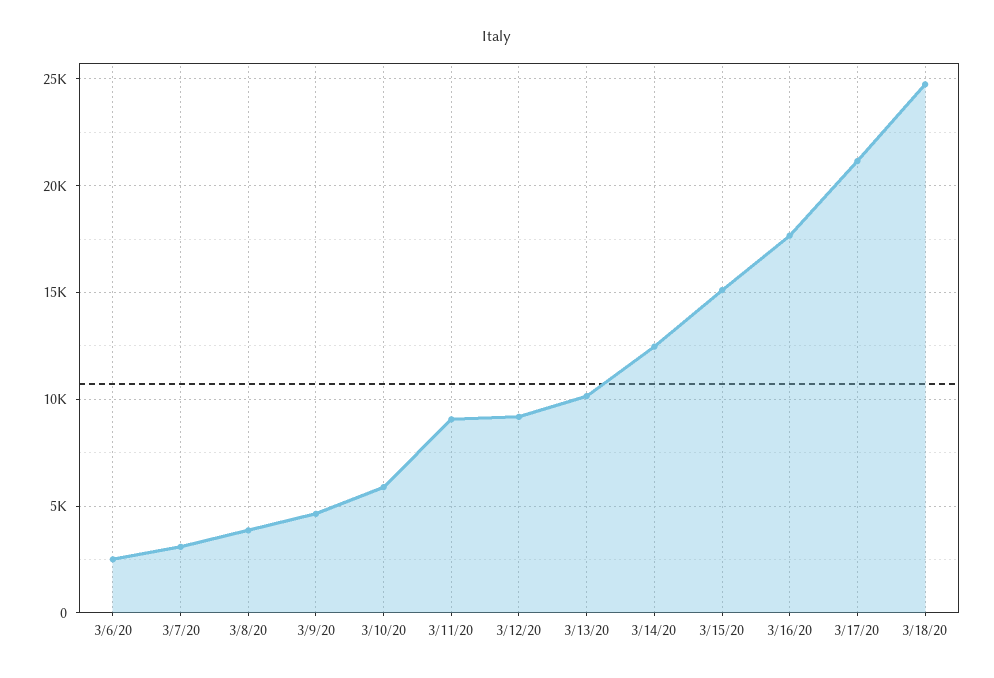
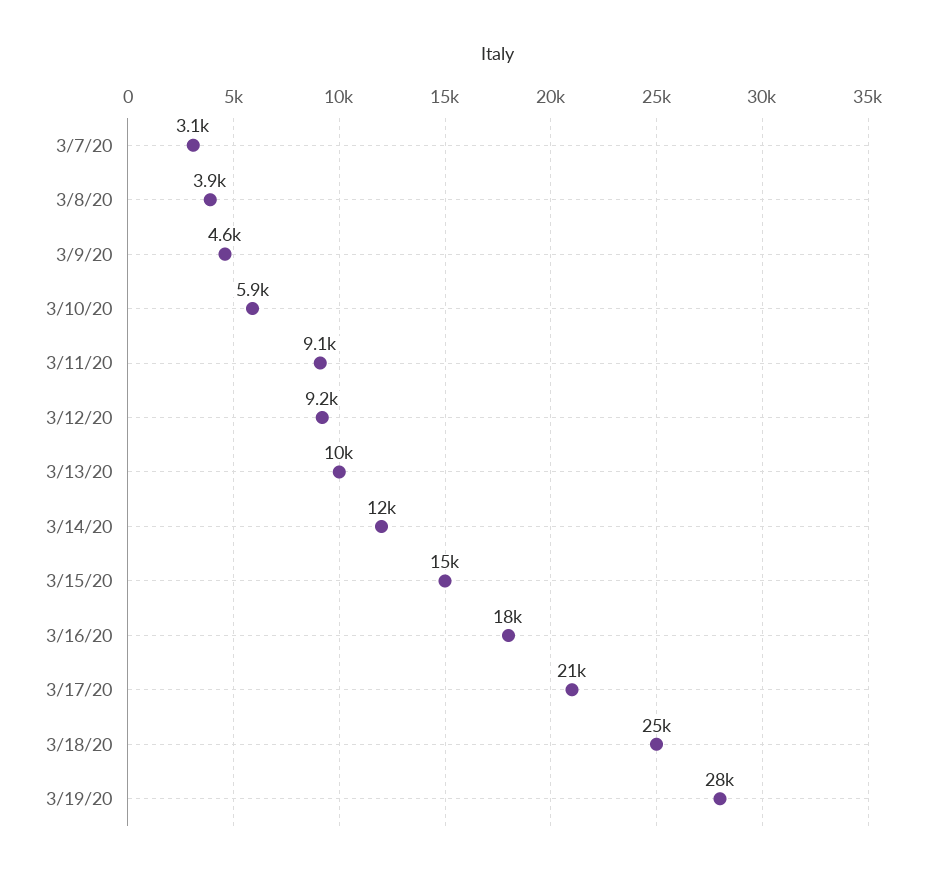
3/6/20: 2500 -> none
3/19/20: none -> 28000

